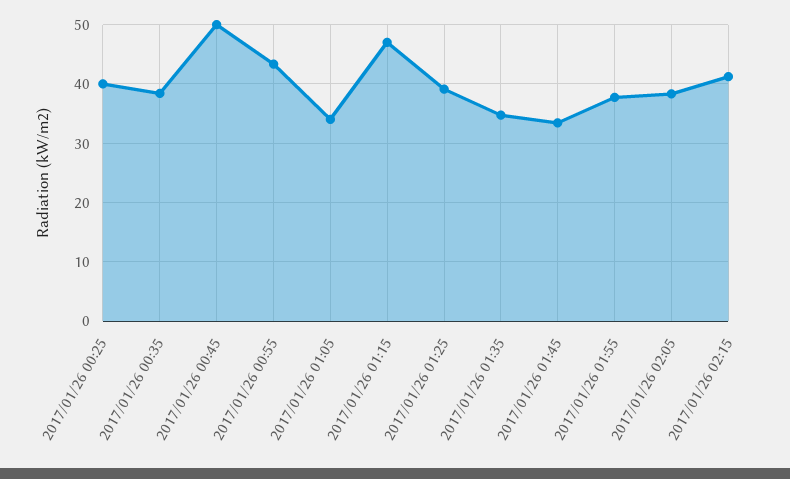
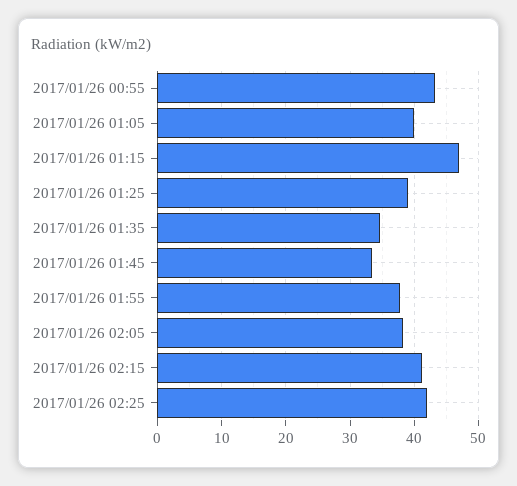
2017/01/26 00:25: 40 -> none
2017/01/26 00:35: 38 -> none
2017/01/26 00:45: 50 -> none
2017/01/26 01:05: 34 -> 40
2017/01/26 02:25: none -> 42

